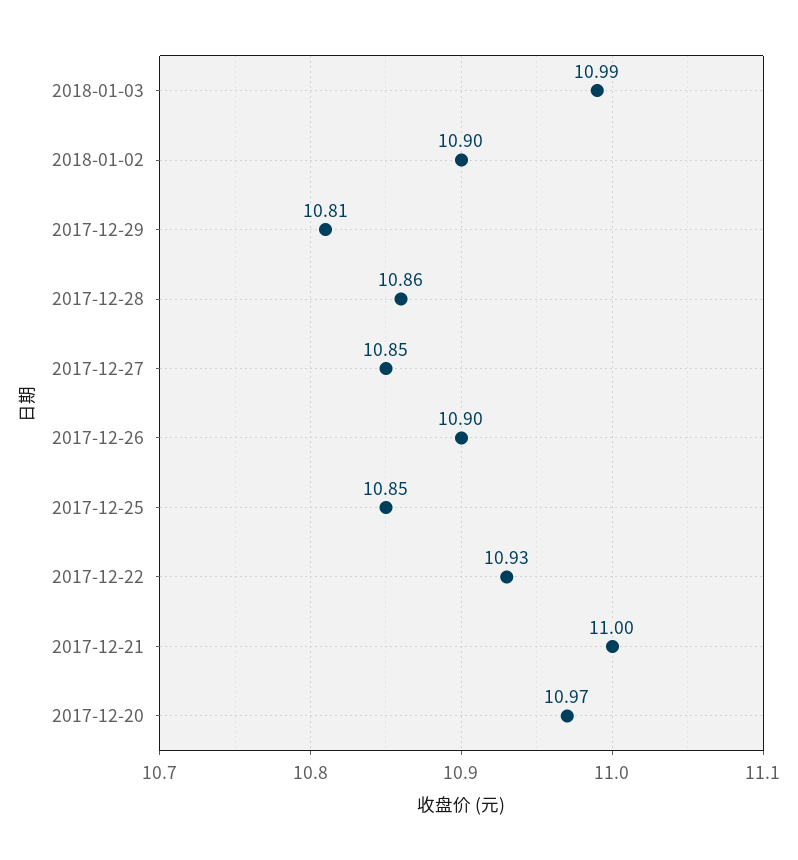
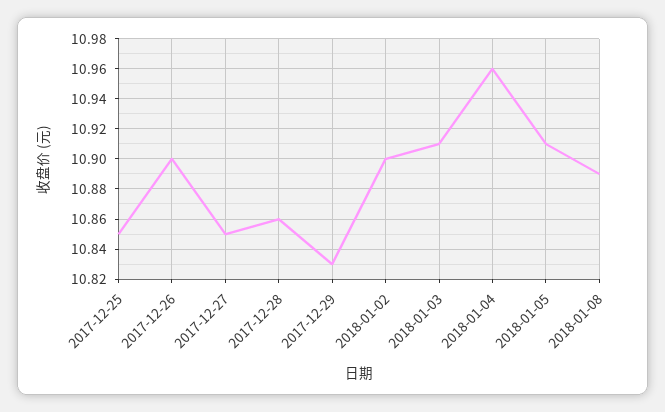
2018-01-03: 10.99 -> 10.91
2017-12-29: 10.81 -> 10.83
2017-12-22: 10.93 -> none
2017-12-21: 11 -> none
2017-12-20: 10.97 -> none
2018-01-04: none -> 10.96
2018-01-05: none -> 10.91
2018-01-08: none -> 10.89

